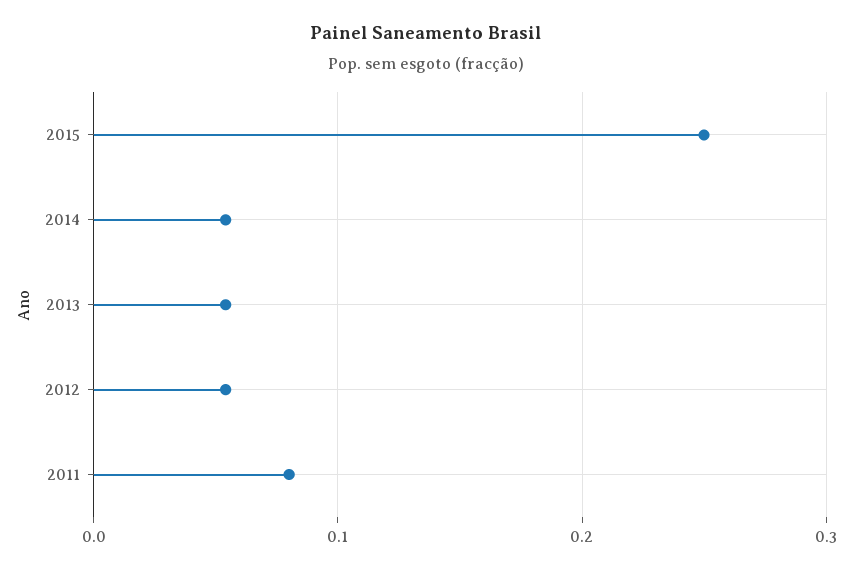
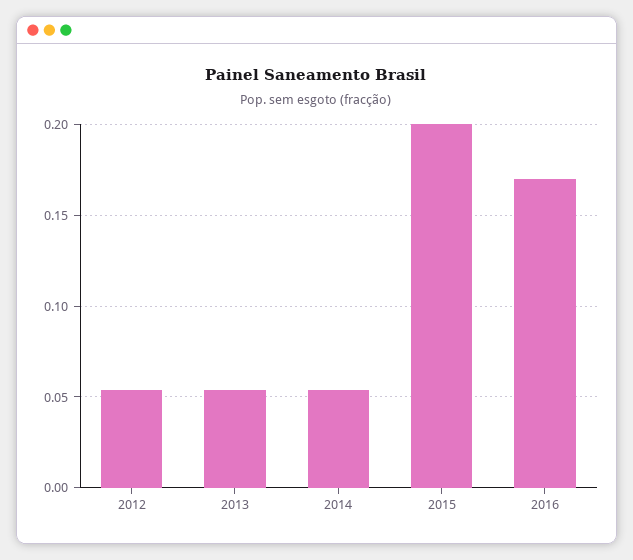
2015: 0.25 -> 0.2
2011: 0.08 -> none
2016: none -> 0.17

